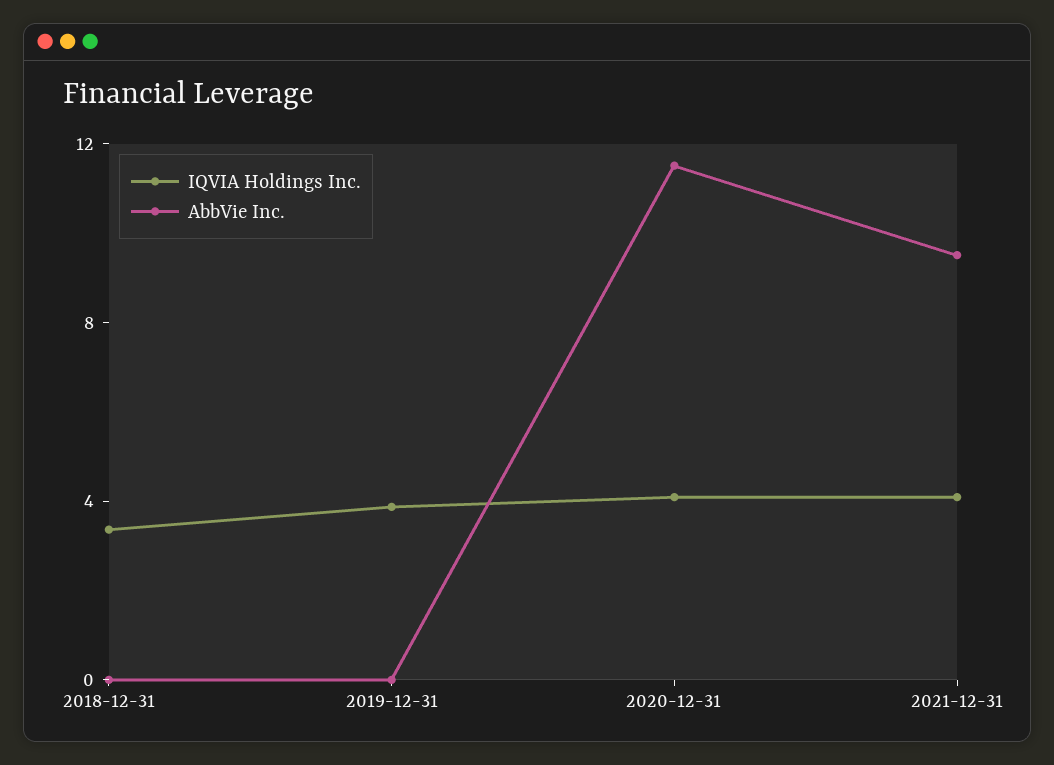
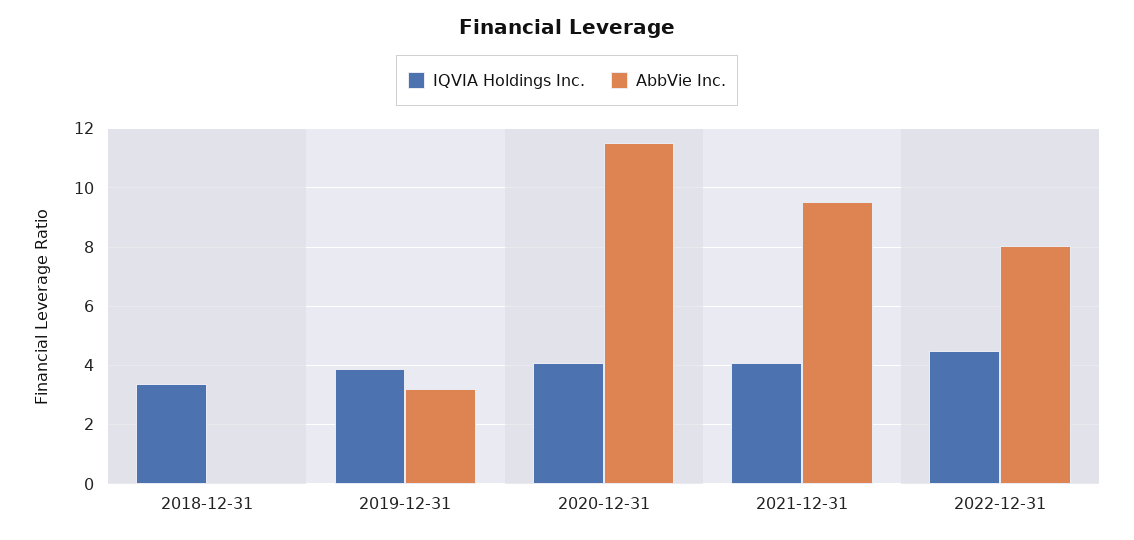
AbbVie Inc., 2019-12-31: 0 -> 3.25
IQVIA Holdings Inc., 2022-12-31: none -> 4.5
AbbVie Inc., 2022-12-31: none -> 8

